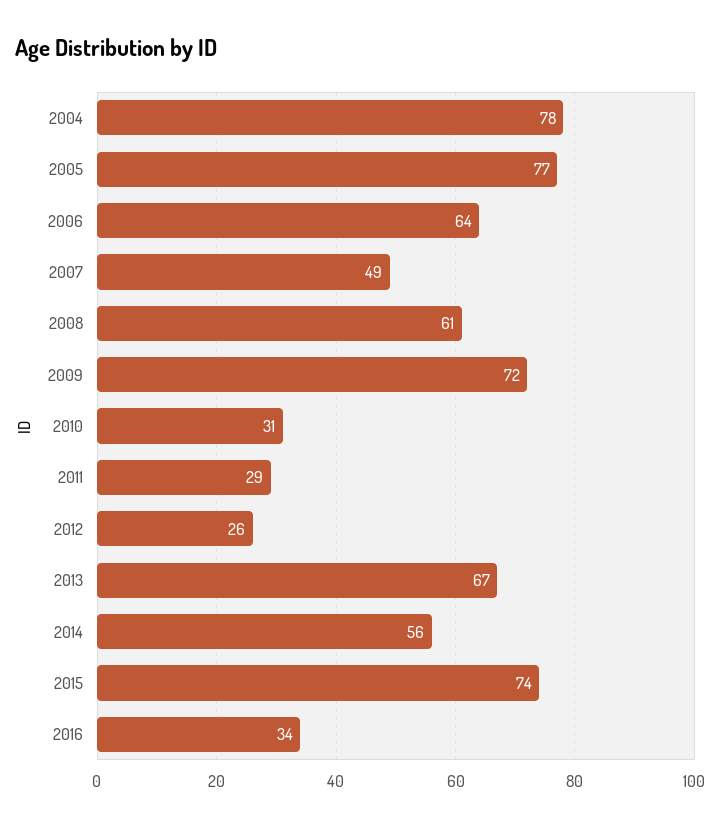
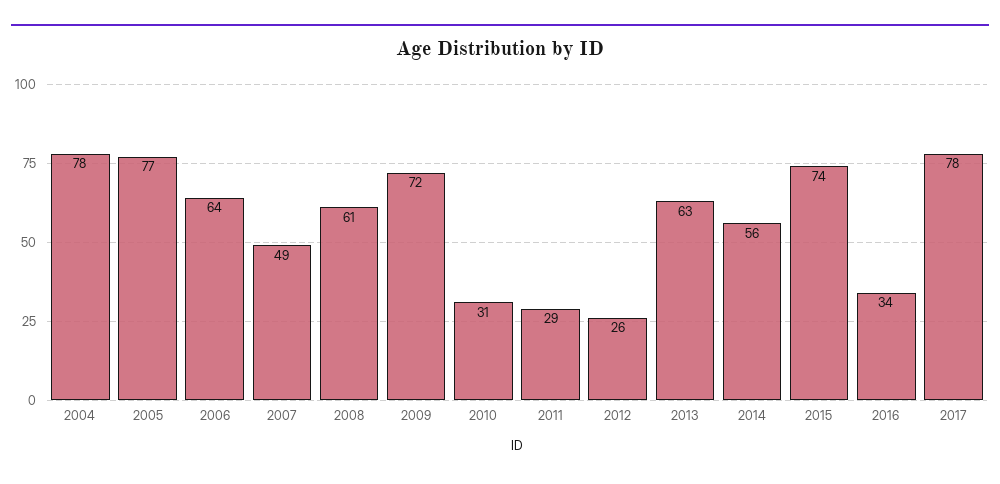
2013: 67 -> 63
2017: none -> 78

